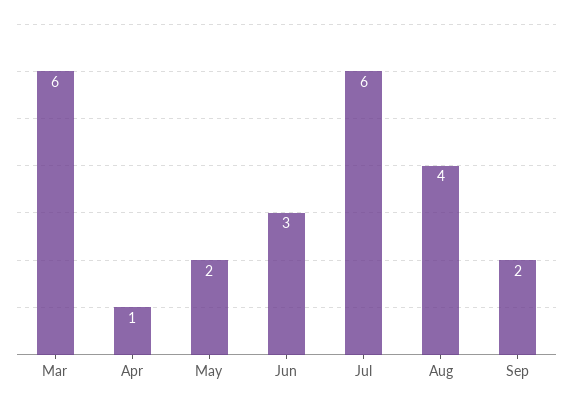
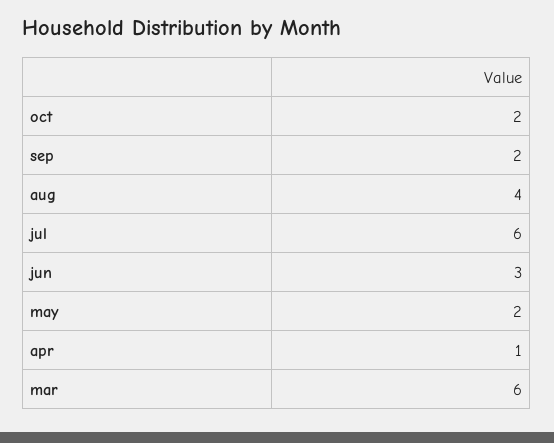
oct: none -> 2

